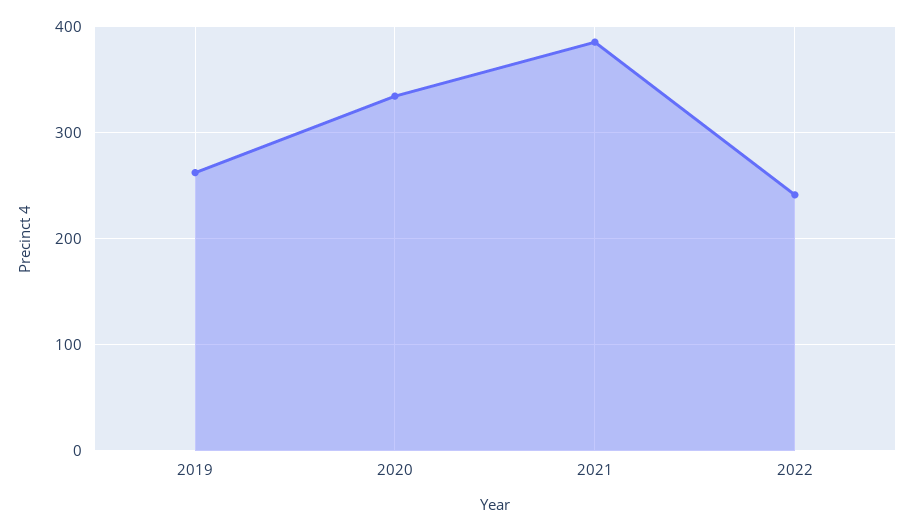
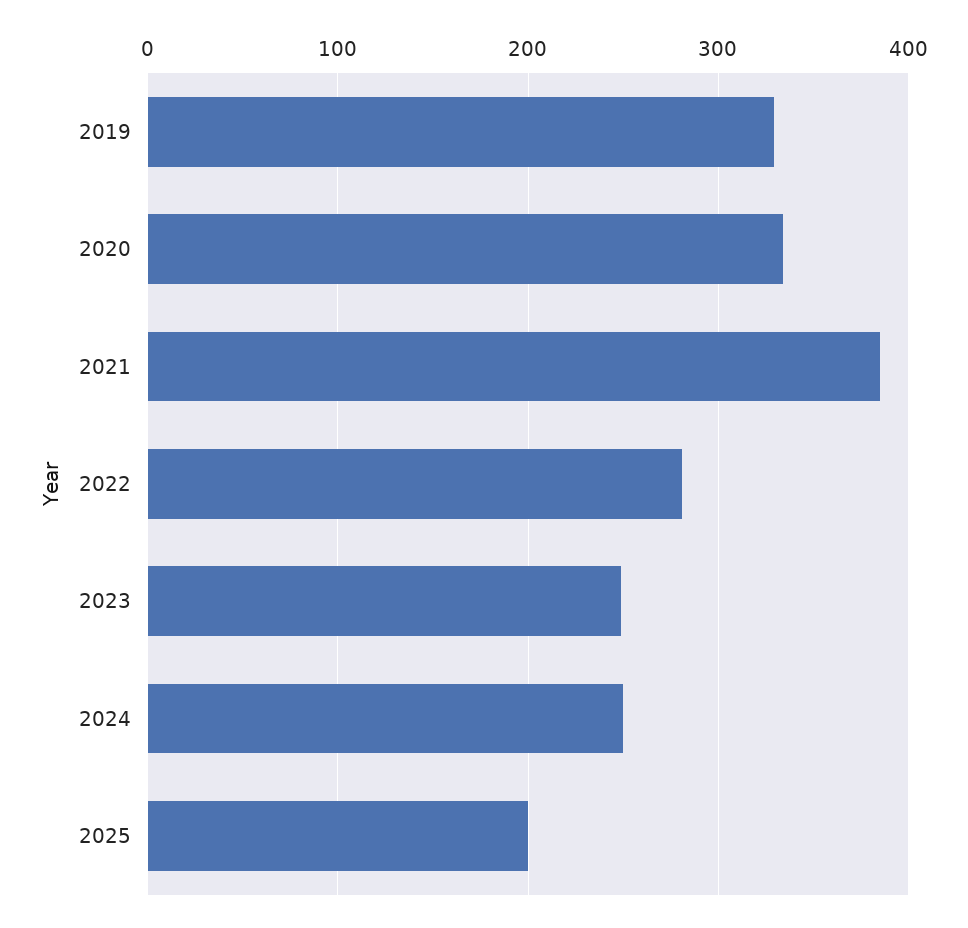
2019: 260 -> 330
2022: 240 -> 280
2023: none -> 250
2024: none -> 250
2025: none -> 200

